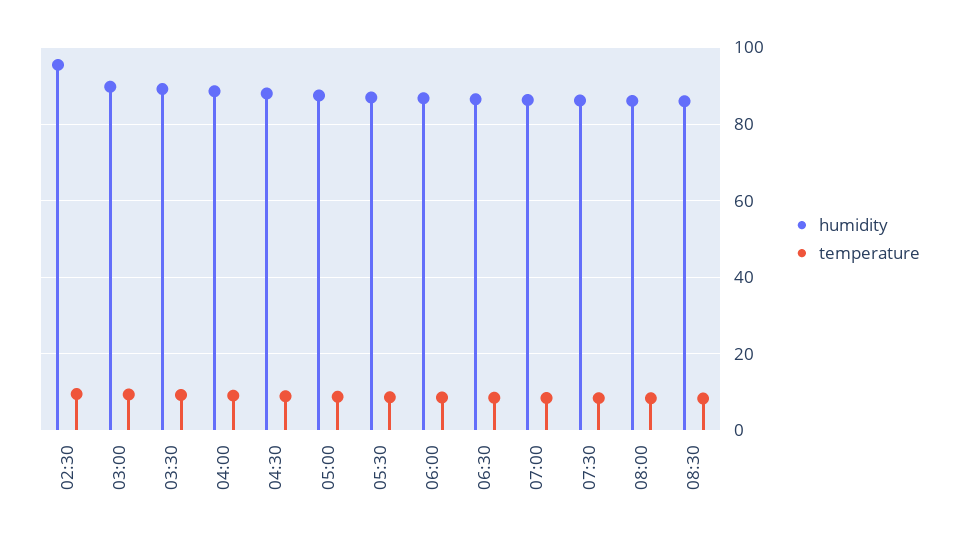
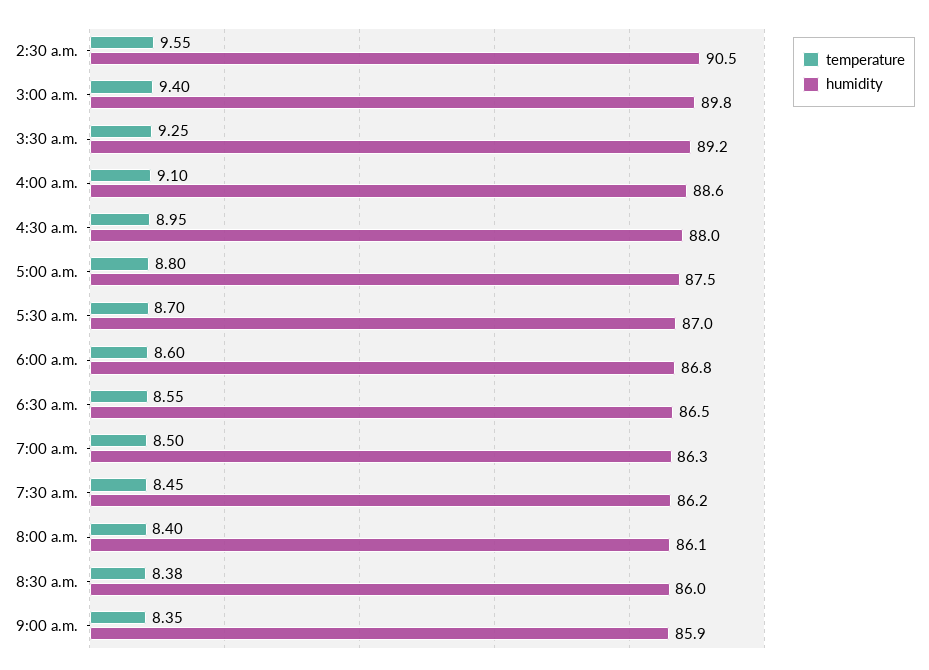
humidity, 02:30: 96 -> 90.5
temperature, 9:00 a.m.: none -> 8.35
humidity, 9:00 a.m.: none -> 85.9

